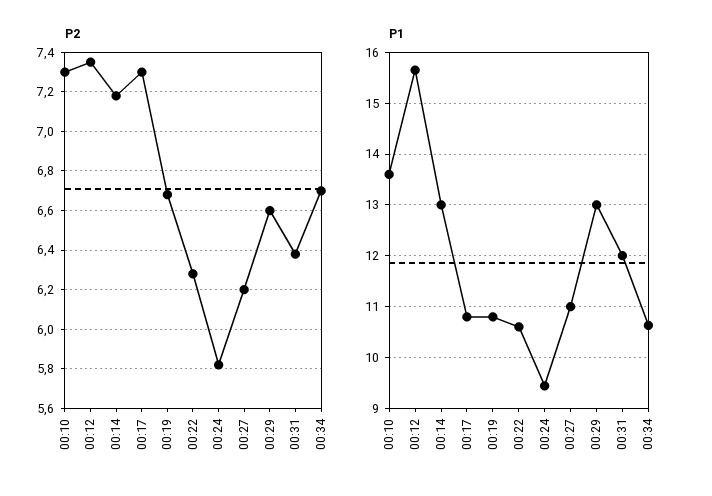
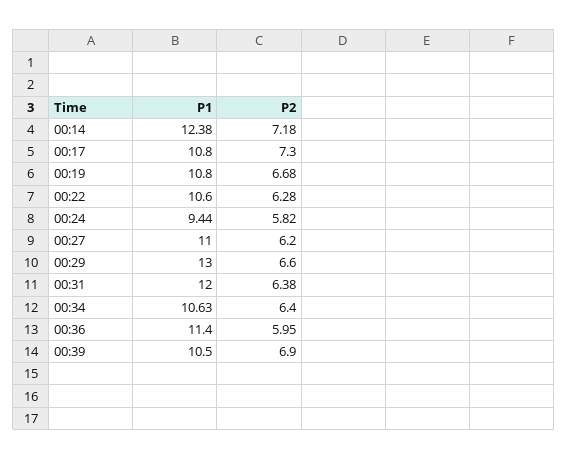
P2, 00:10: 7.3 -> none
P2, 00:12: 7.35 -> none
P2, 00:34: 6.7 -> 6.4
P1, 00:10: 13.6 -> none
P1, 00:12: 15.6 -> none
P1, 00:14: 13 -> 12.38
P1, 00:36: none -> 11.4
P2, 00:36: none -> 5.95
P1, 00:39: none -> 10.5
P2, 00:39: none -> 6.9

